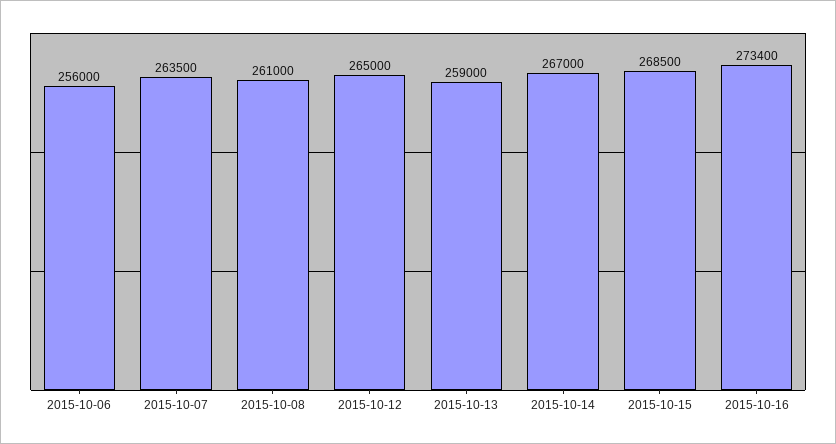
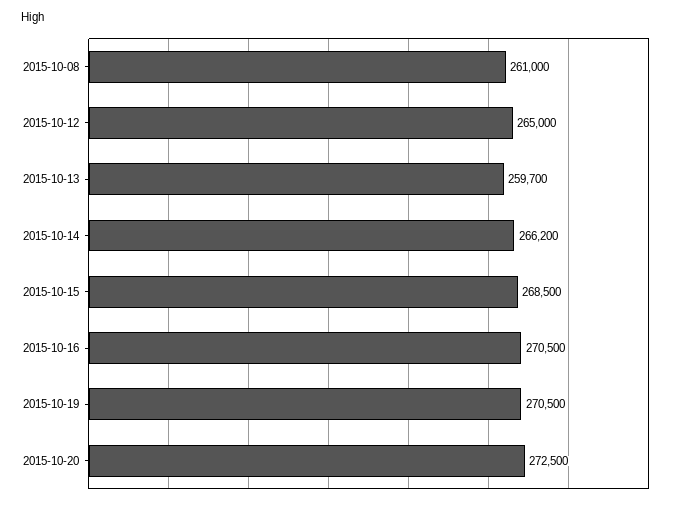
2015-10-06: 256000 -> none
2015-10-07: 263500 -> none
2015-10-13: 259000 -> 259700
2015-10-14: 267000 -> 266200
2015-10-16: 273400 -> 270500
2015-10-19: none -> 270500
2015-10-20: none -> 272500

